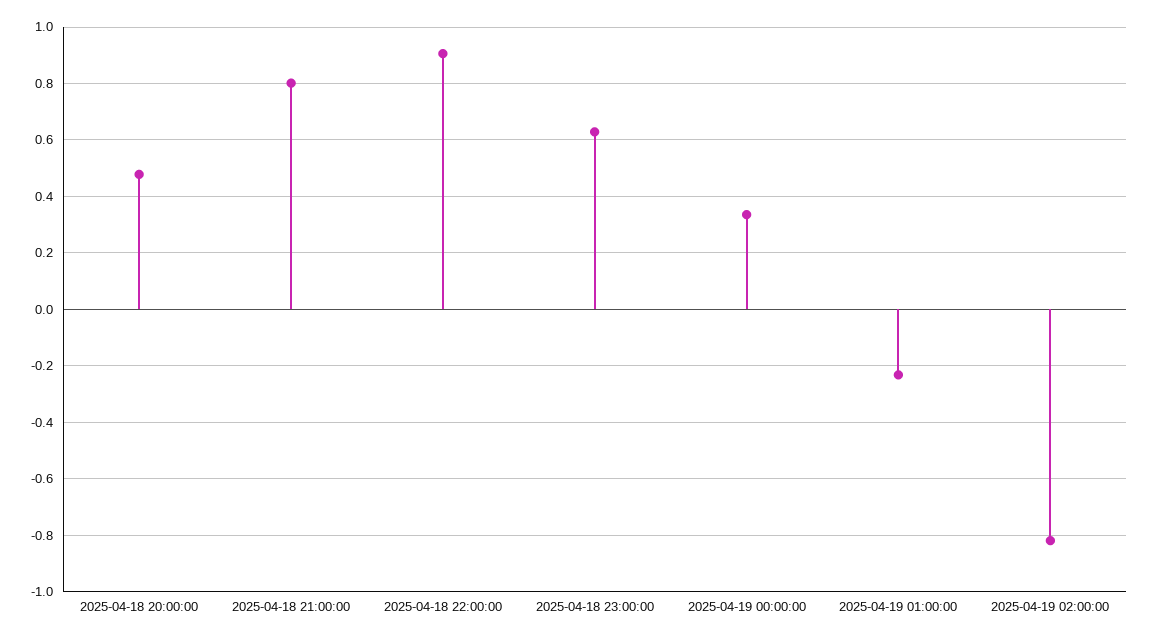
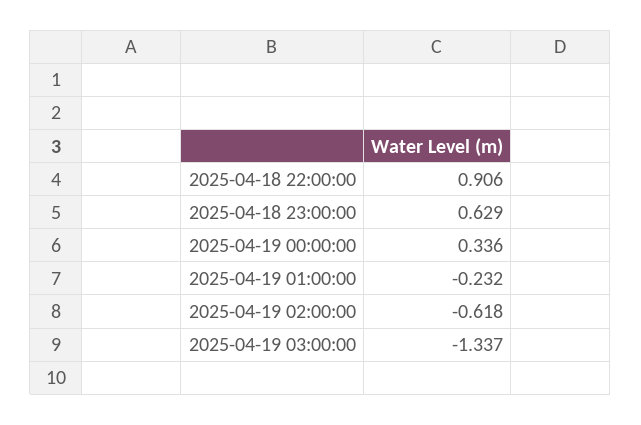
2025-04-18 20:00:00: 0.475 -> none
2025-04-18 21:00:00: 0.8 -> none
2025-04-19 02:00:00: -0.825 -> -0.618
2025-04-19 03:00:00: none -> -1.337

